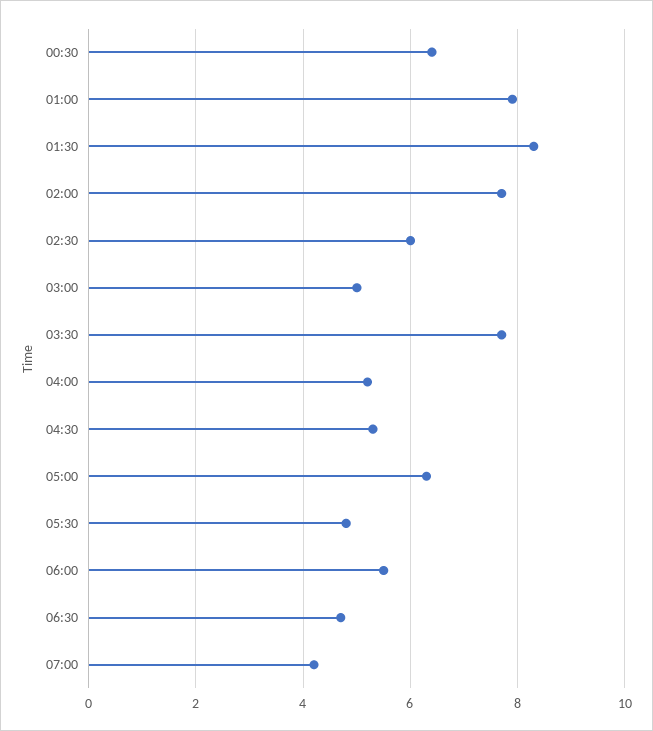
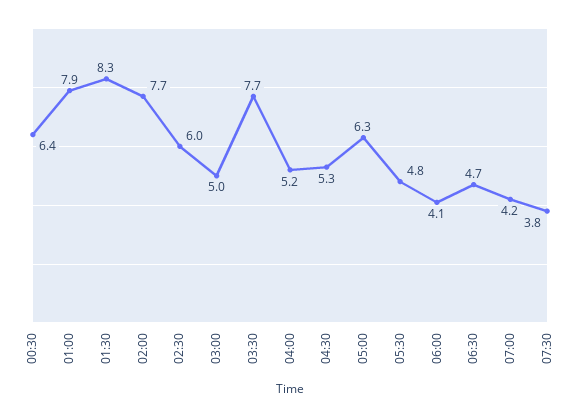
06:00: 5.5 -> 4.1
07:30: none -> 3.8

